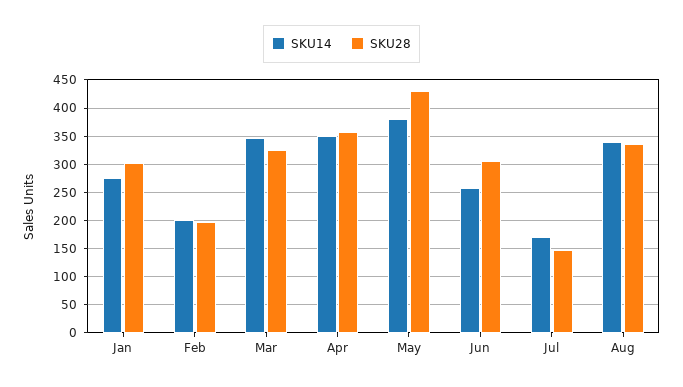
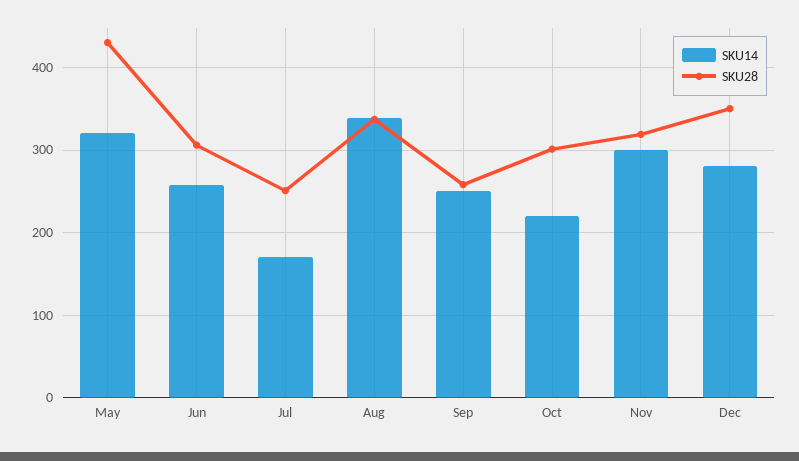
SKU14, Jan: 275 -> none
SKU28, Jan: 300 -> none
SKU14, Feb: 200 -> none
SKU28, Feb: 200 -> none
SKU14, Mar: 350 -> none
SKU28, Mar: 325 -> none
SKU14, Apr: 350 -> none
SKU28, Apr: 350 -> none
SKU14, May: 375 -> 320
SKU28, Jul: 150 -> 250
SKU14, Sep: none -> 250
SKU28, Sep: none -> 260
SKU14, Oct: none -> 220
SKU28, Oct: none -> 300
SKU14, Nov: none -> 300
SKU28, Nov: none -> 320
SKU14, Dec: none -> 280
SKU28, Dec: none -> 350

